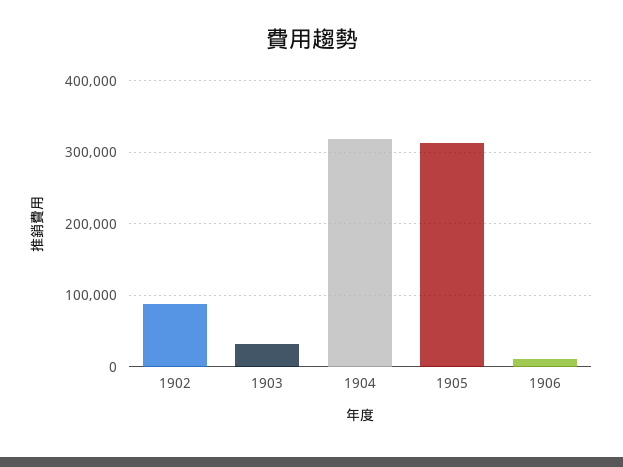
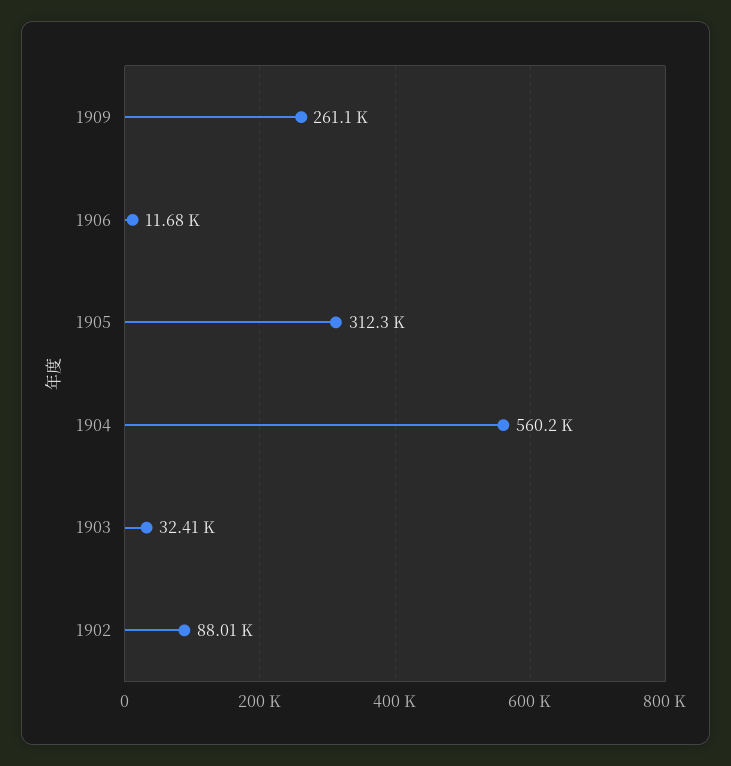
1904: 320000 -> 560200
1909: none -> 261100

